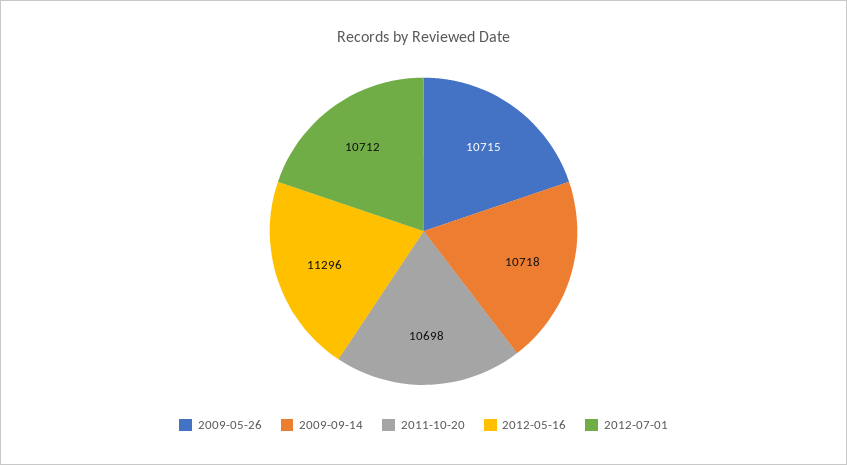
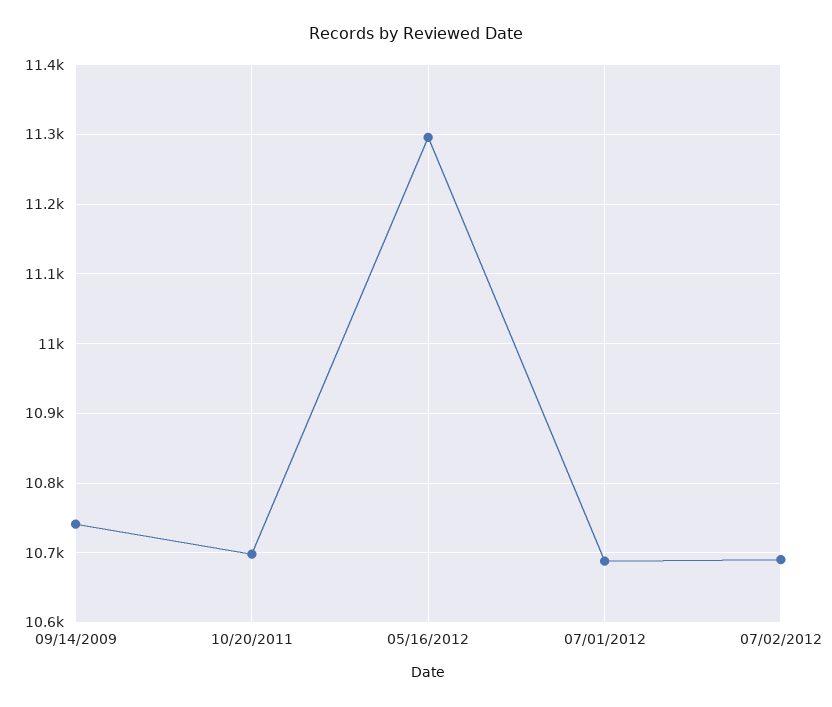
2009-05-26: 10715 -> none
2009-09-14: 10718 -> 10740
2012-07-01: 10712 -> 10690
07/02/2012: none -> 10690

